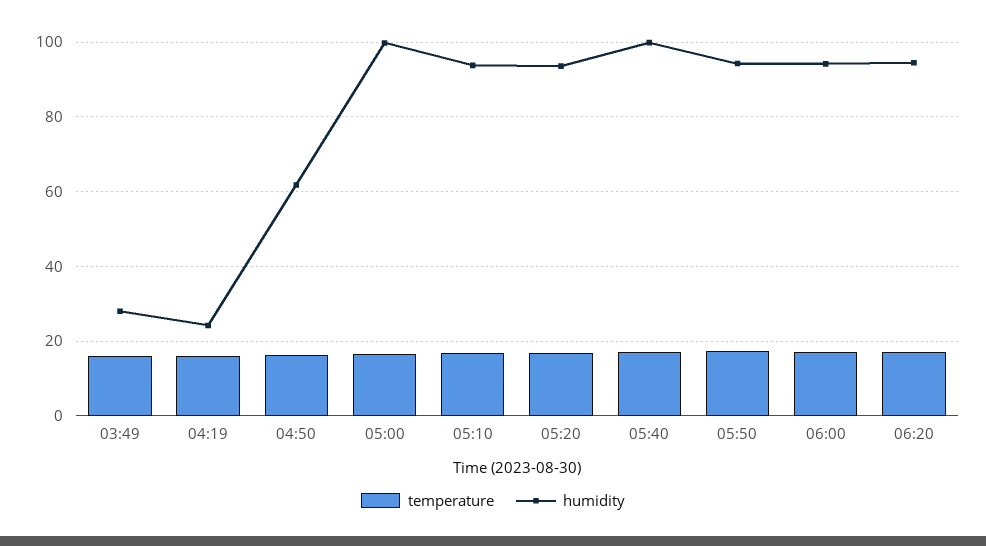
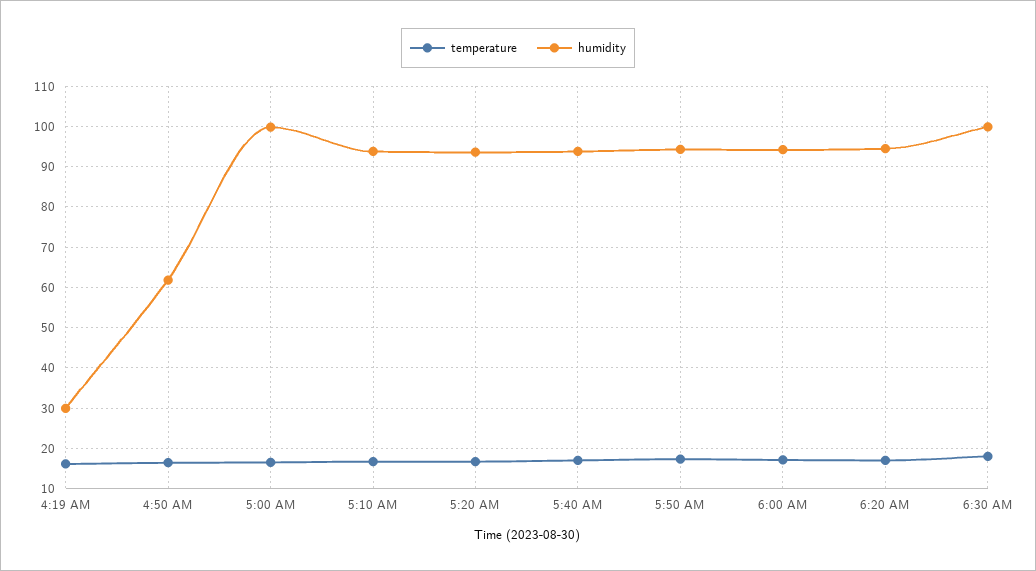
temperature, 03:49: 16 -> none
humidity, 03:49: 28 -> none
humidity, 04:19: 24 -> 30
humidity, 05:40: 100 -> 94
temperature, 6:30 AM: none -> 18
humidity, 6:30 AM: none -> 100

